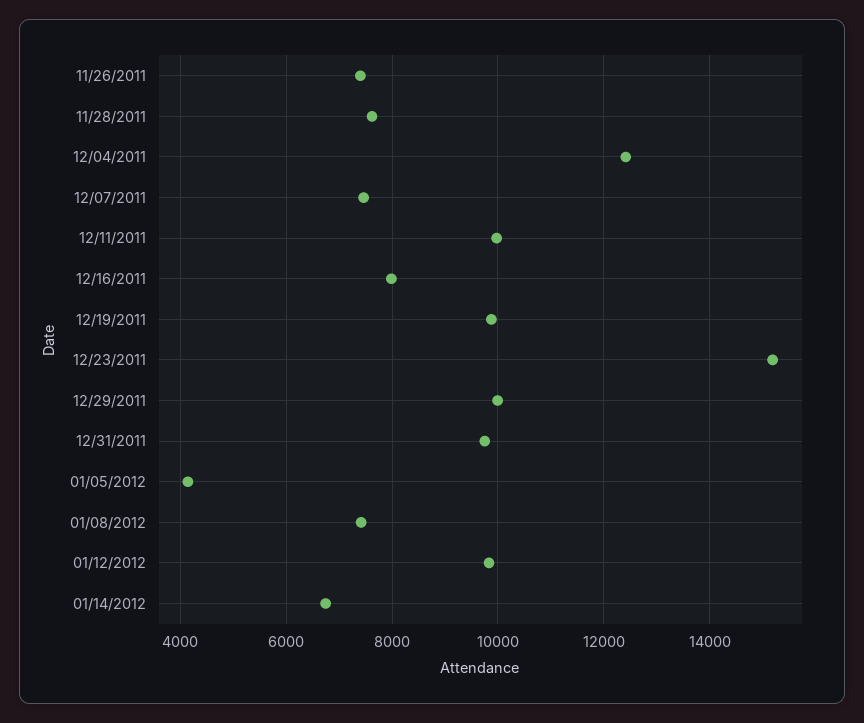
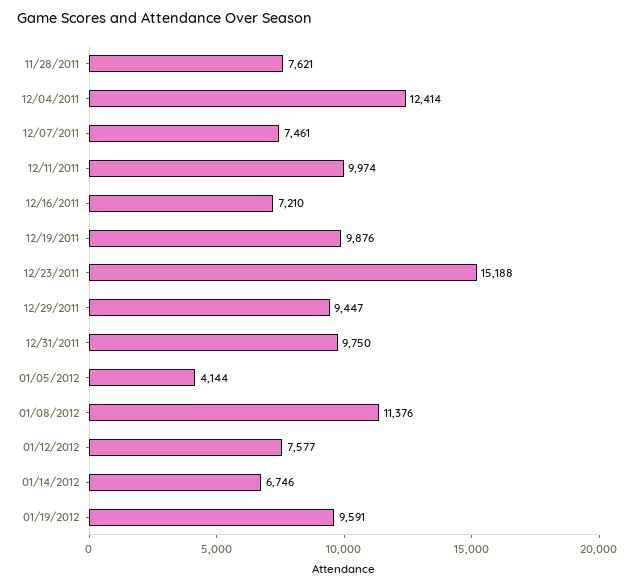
11/26/2011: 7400 -> none
12/16/2011: 8000 -> 7210
12/29/2011: 10000 -> 9447
01/08/2012: 7400 -> 11376
01/12/2012: 9800 -> 7577
01/19/2012: none -> 9591

